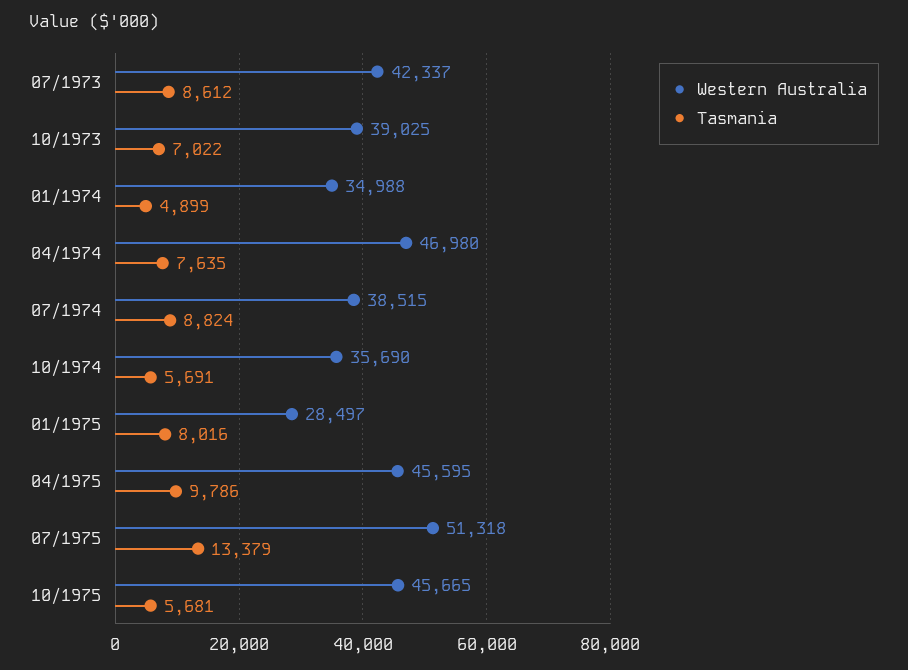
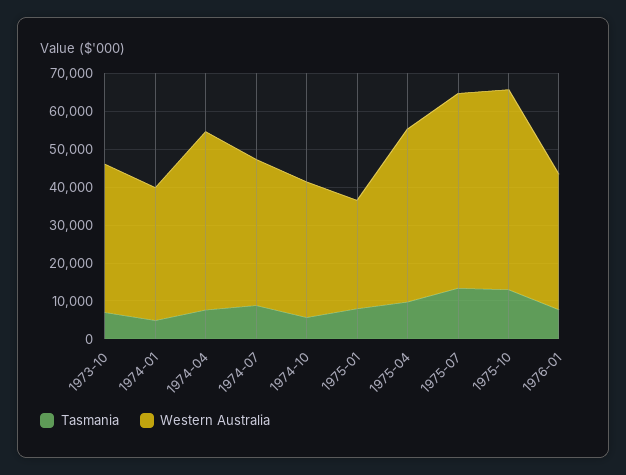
Western Australia, 07/1973: 42337 -> none
Tasmania, 07/1973: 8612 -> none
Western Australia, 10/1975: 45665 -> 52500
Tasmania, 10/1975: 5681 -> 12500
Tasmania, 1976-01: none -> 7500
Western Australia, 1976-01: none -> 35000

